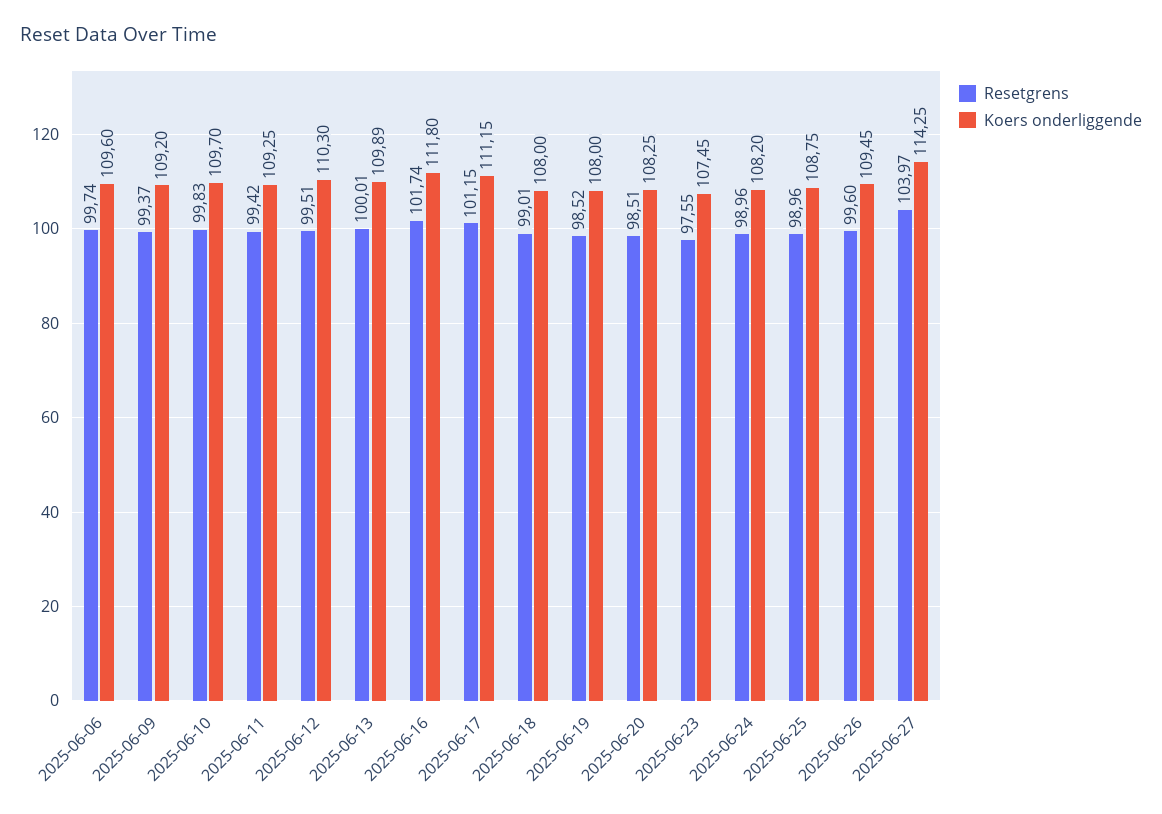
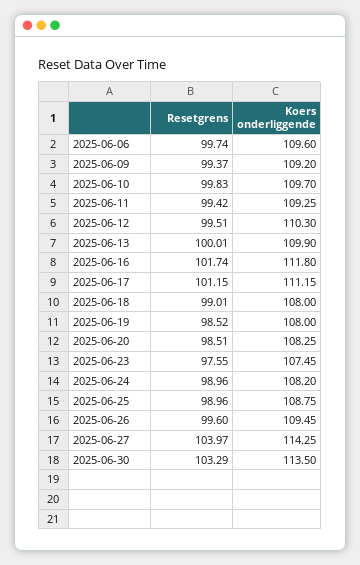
Koers onderliggende, 2025-06-13: 109.89 -> 109.9
Resetgrens, 2025-06-30: none -> 103.29
Koers onderliggende, 2025-06-30: none -> 113.5

